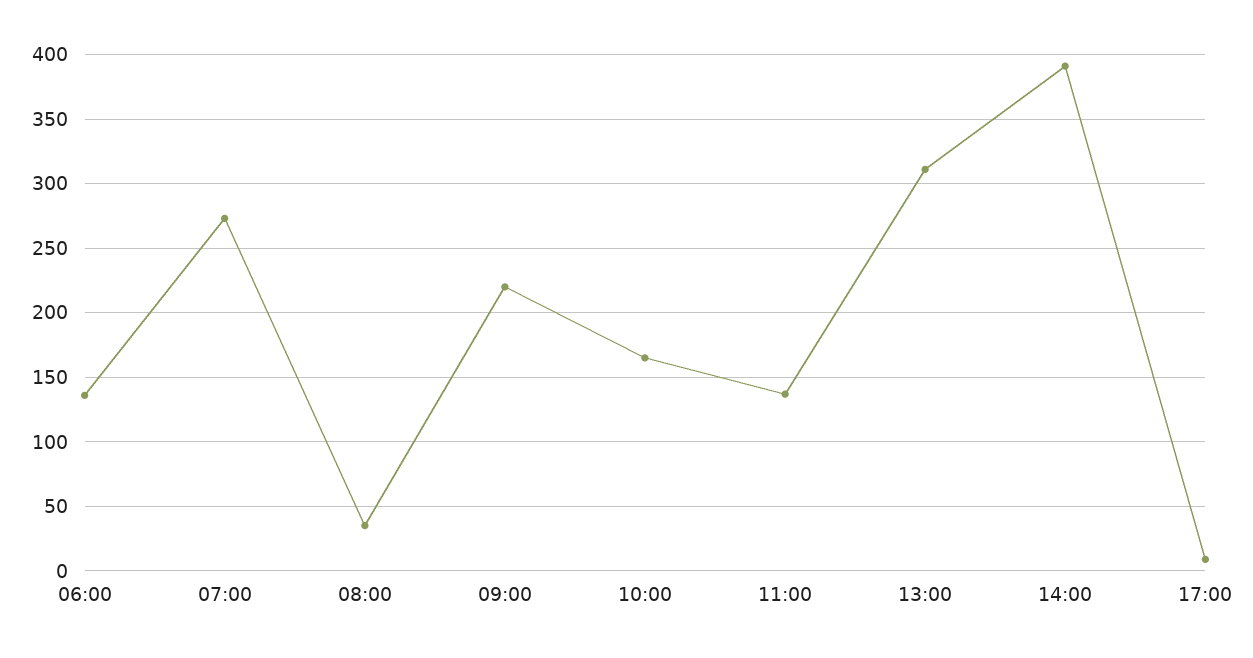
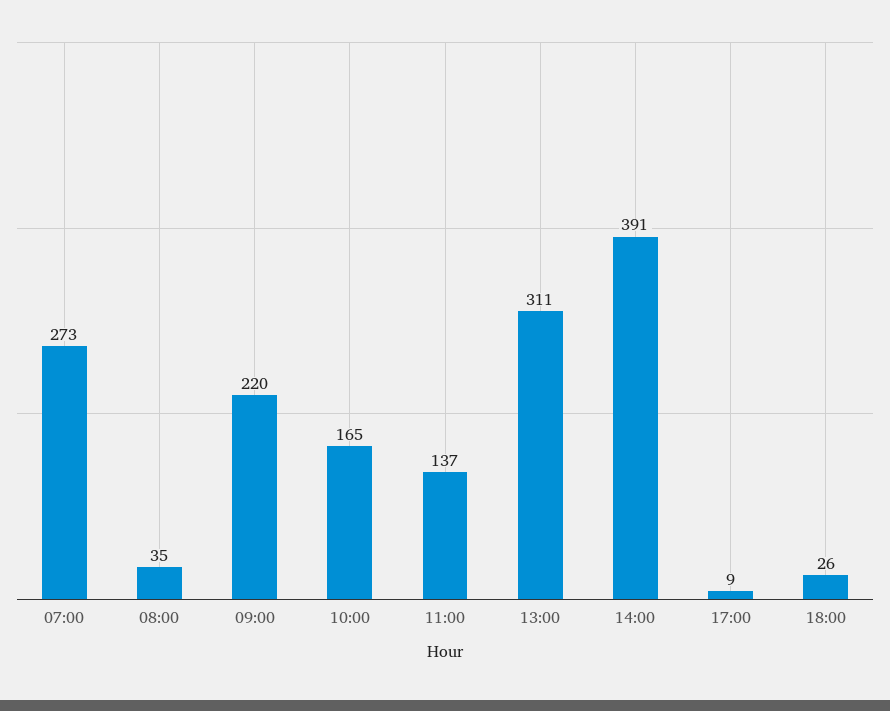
06:00: 135 -> none
18:00: none -> 26

